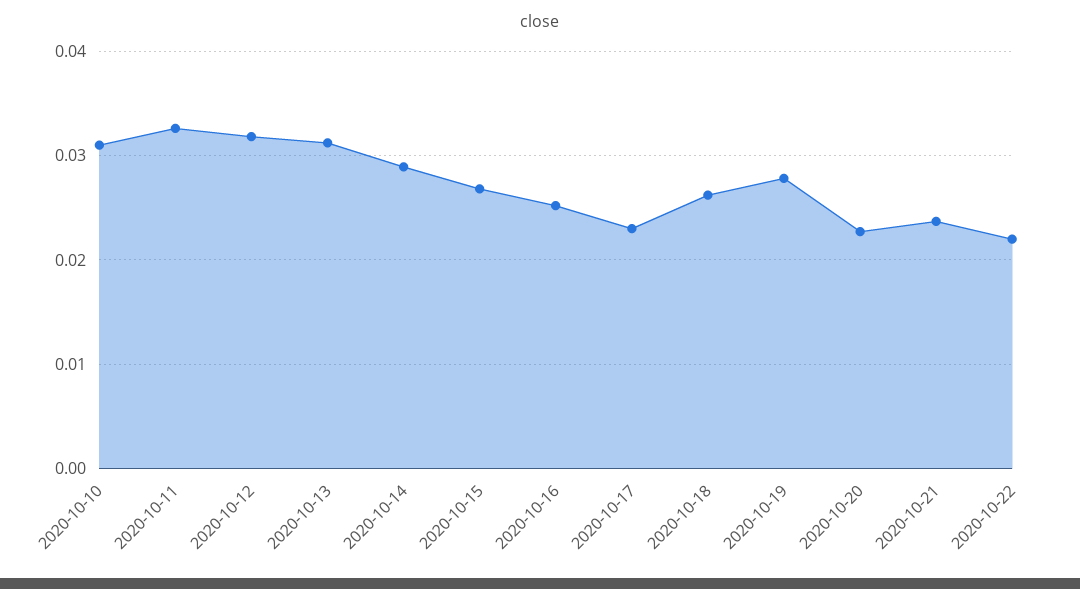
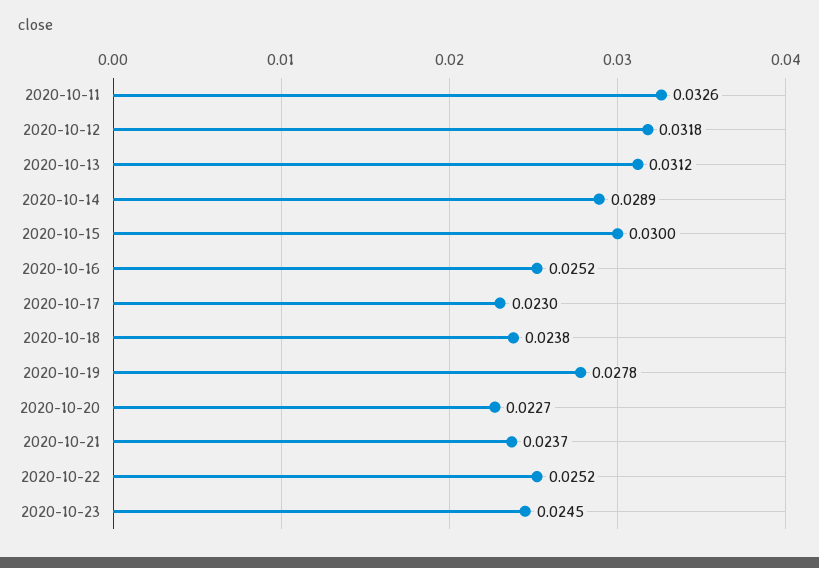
2020-10-10: 0.031 -> none
2020-10-15: 0.027 -> 0.03
2020-10-18: 0.026 -> 0.0238
2020-10-22: 0.022 -> 0.0252
2020-10-23: none -> 0.0245

